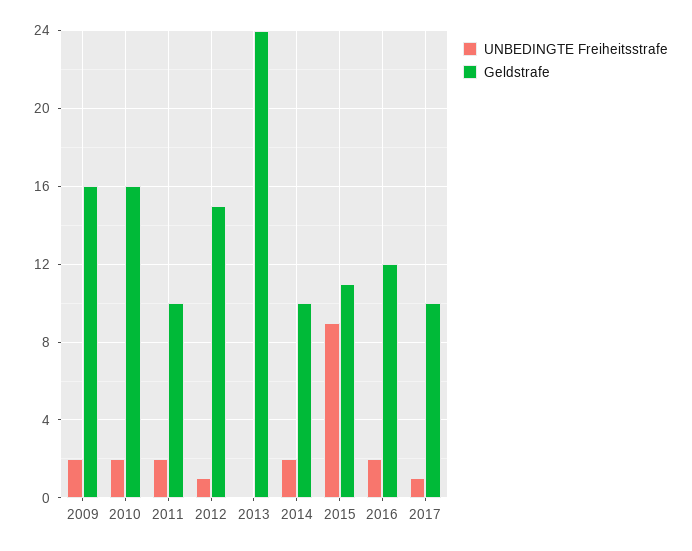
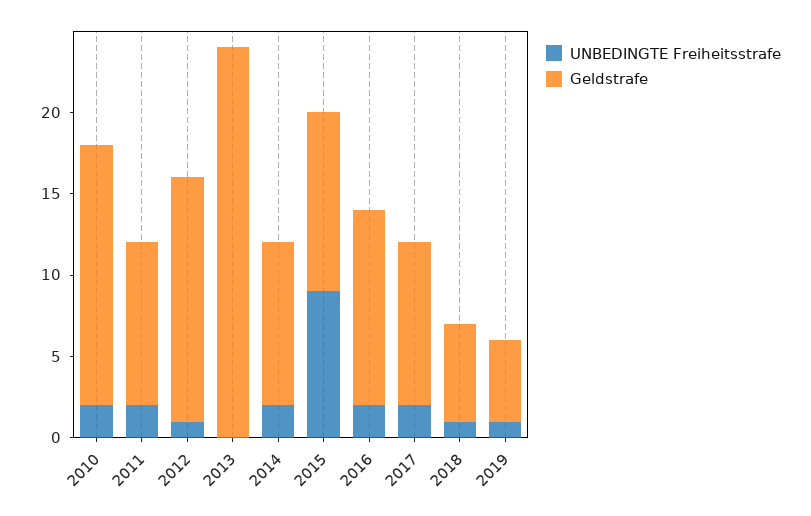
UNBEDINGTE Freiheitsstrafe, 2009: 2 -> none
Geldstrafe, 2009: 16 -> none
UNBEDINGTE Freiheitsstrafe, 2017: 1 -> 2
UNBEDINGTE Freiheitsstrafe, 2018: none -> 1
Geldstrafe, 2018: none -> 6
UNBEDINGTE Freiheitsstrafe, 2019: none -> 1
Geldstrafe, 2019: none -> 5

